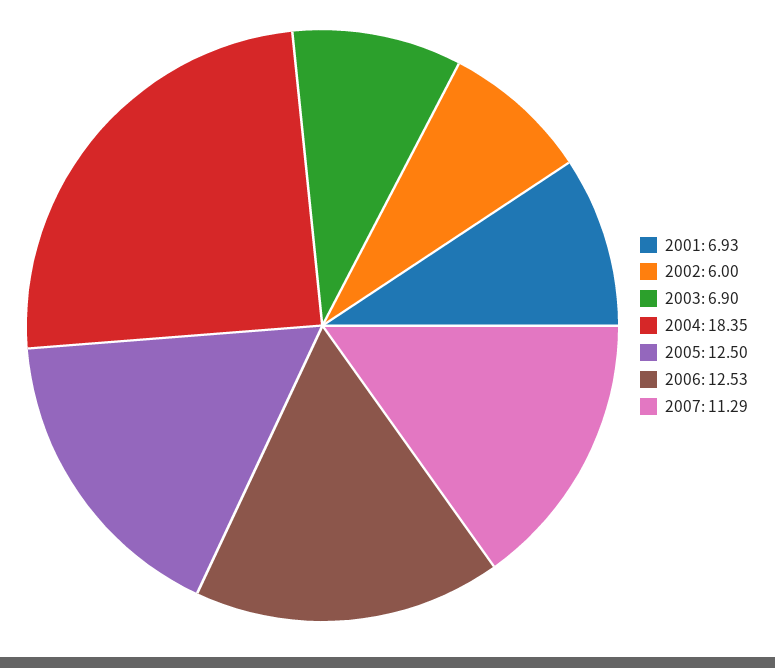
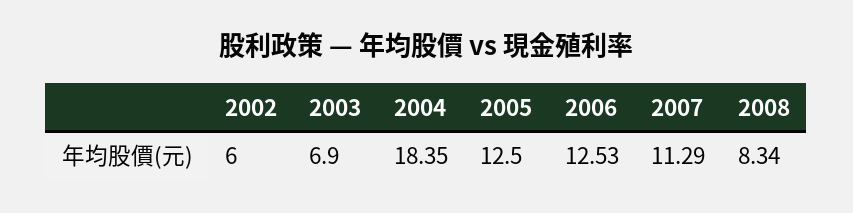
2001: 6.93 -> none
2008: none -> 8.34

